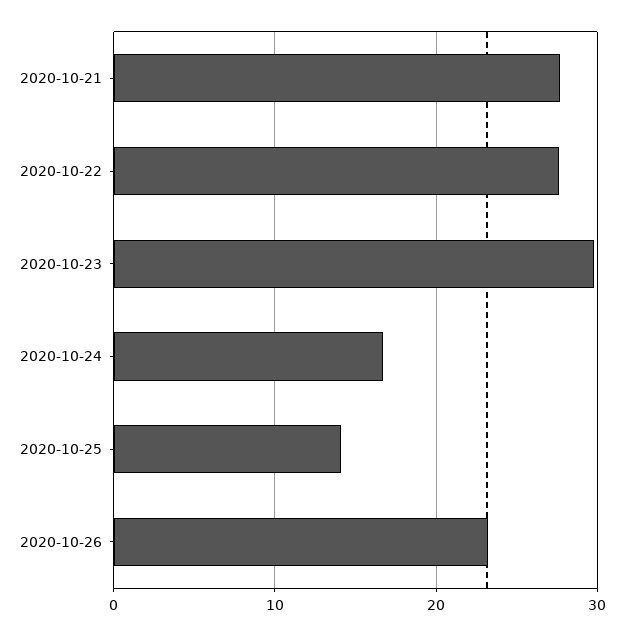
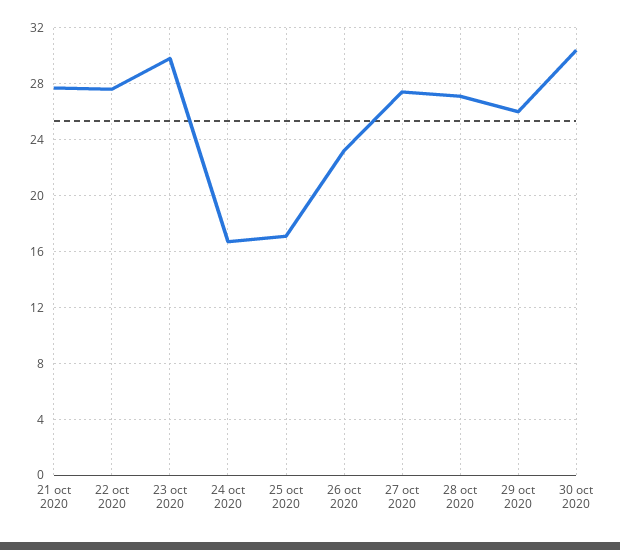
2020-10-25: 14 -> 17
27 oct 2020: none -> 27.5
28 oct 2020: none -> 27
29 oct 2020: none -> 26
30 oct 2020: none -> 30.5

